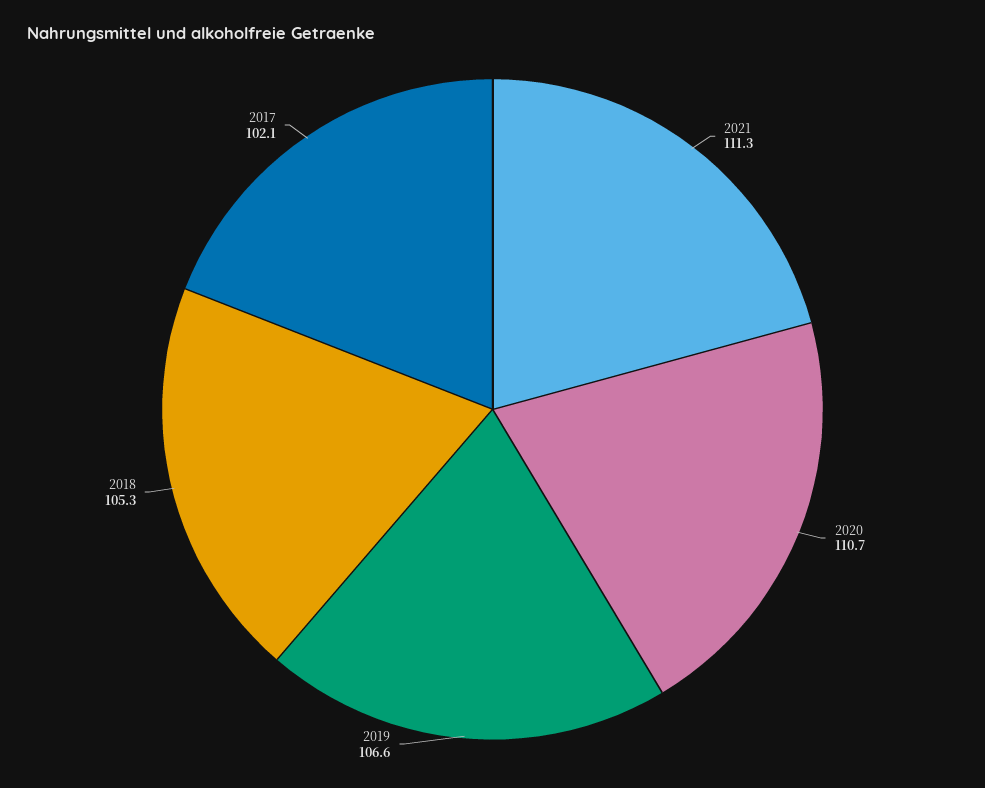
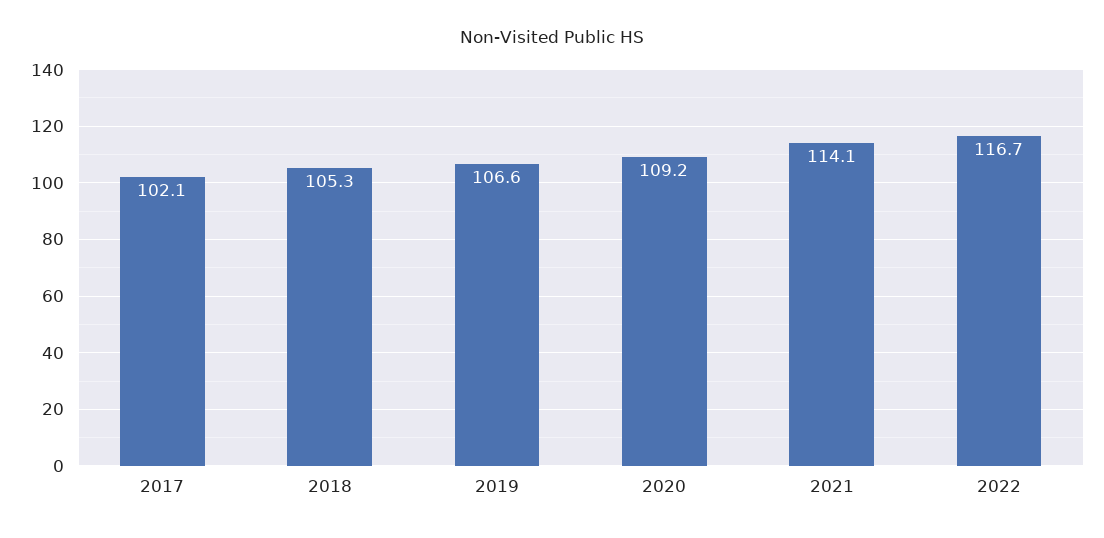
2021: 111.3 -> 114.1
2020: 110.7 -> 109.2
2022: none -> 116.7

